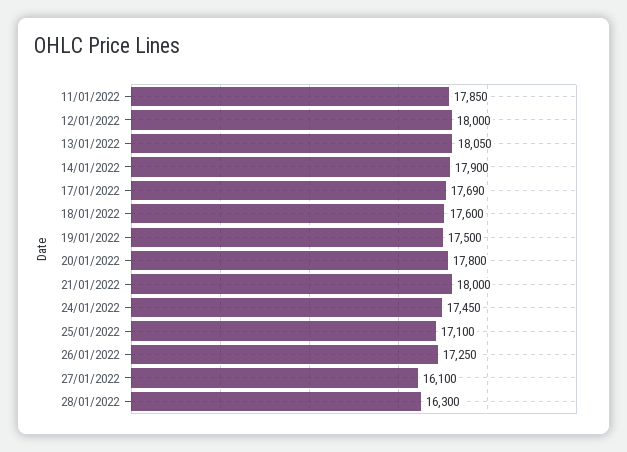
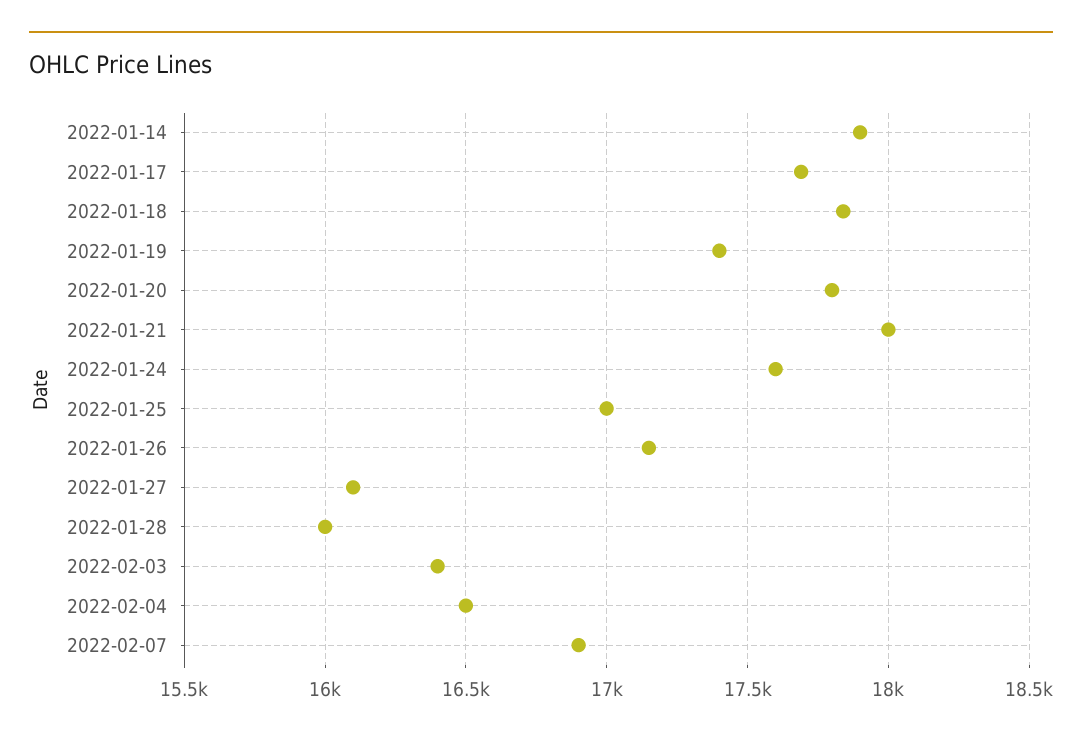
11/01/2022: 17850 -> none
12/01/2022: 18000 -> none
13/01/2022: 18050 -> none
18/01/2022: 17600 -> 17850
19/01/2022: 17500 -> 17400
24/01/2022: 17450 -> 17600
25/01/2022: 17100 -> 17000
26/01/2022: 17250 -> 17150
28/01/2022: 16300 -> 16000
2022-02-03: none -> 16400
2022-02-04: none -> 16500
2022-02-07: none -> 16900

